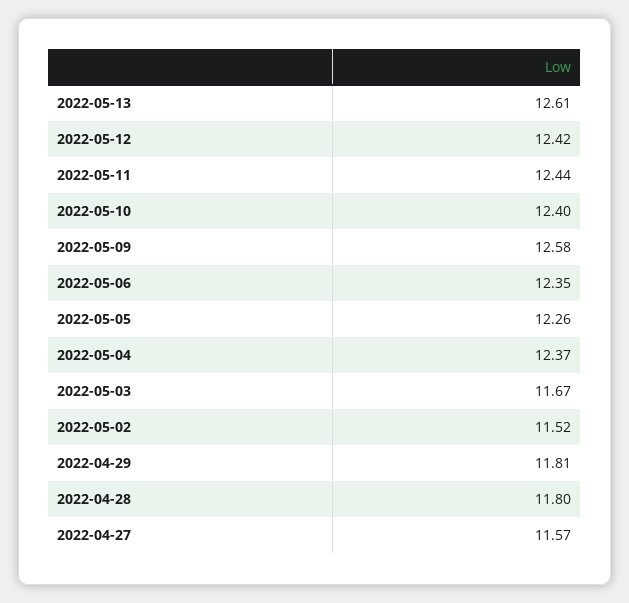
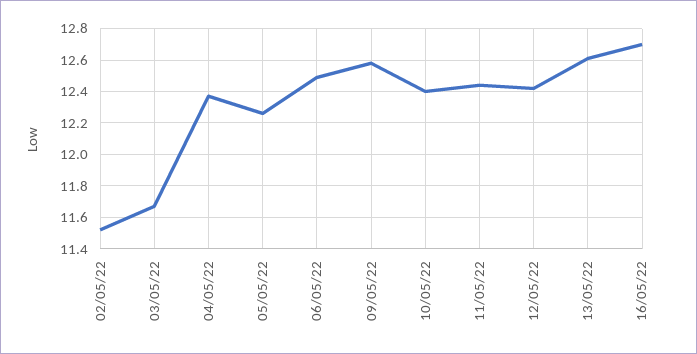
2022-05-06: 12.35 -> 12.5
2022-04-29: 11.81 -> none
2022-04-28: 11.8 -> none
2022-04-27: 11.57 -> none
16/05/22: none -> 12.7

